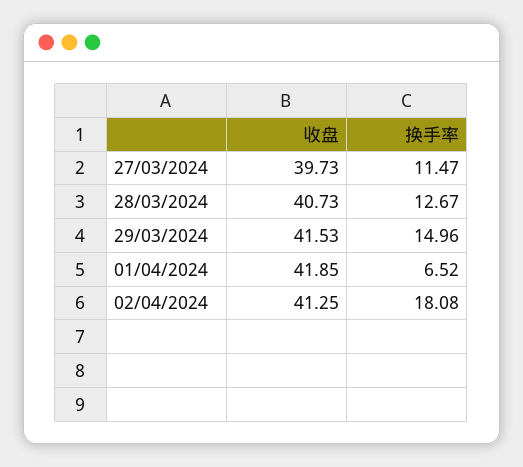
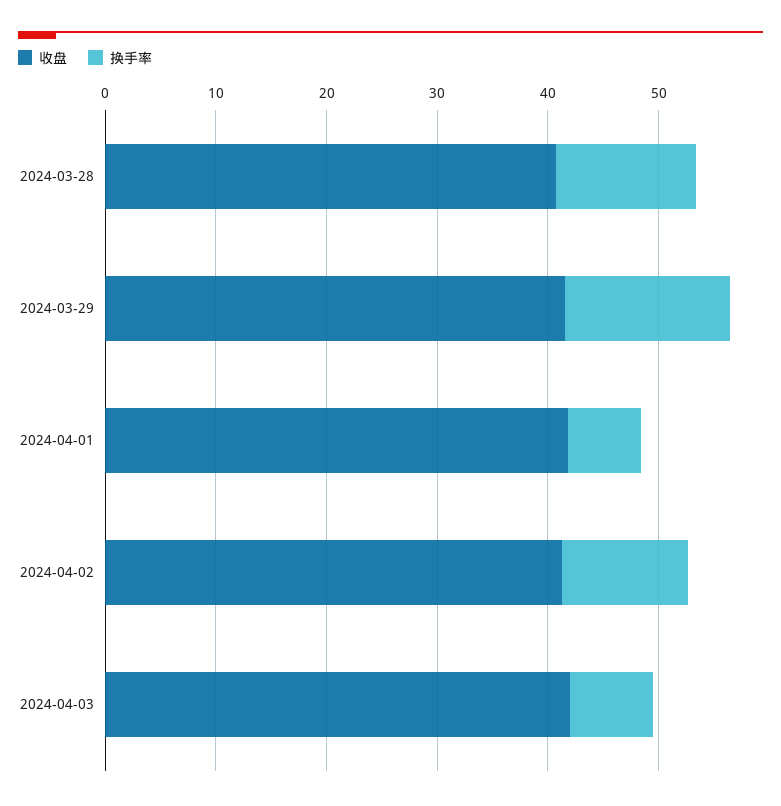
收盘, 27/03/2024: 39.73 -> none
换手率, 27/03/2024: 11.47 -> none
换手率, 02/04/2024: 18.08 -> 12
收盘, 2024-04-03: none -> 42
换手率, 2024-04-03: none -> 8

